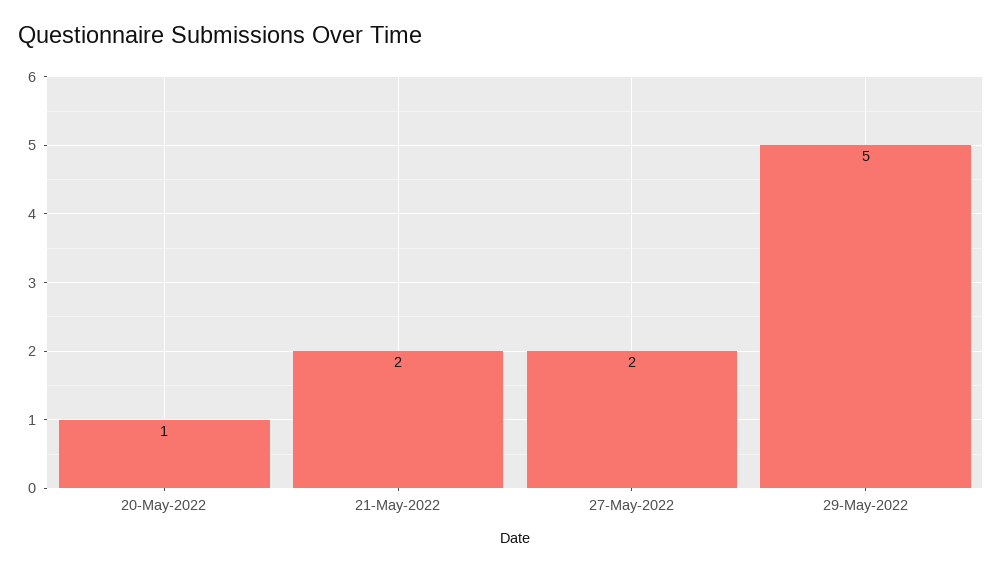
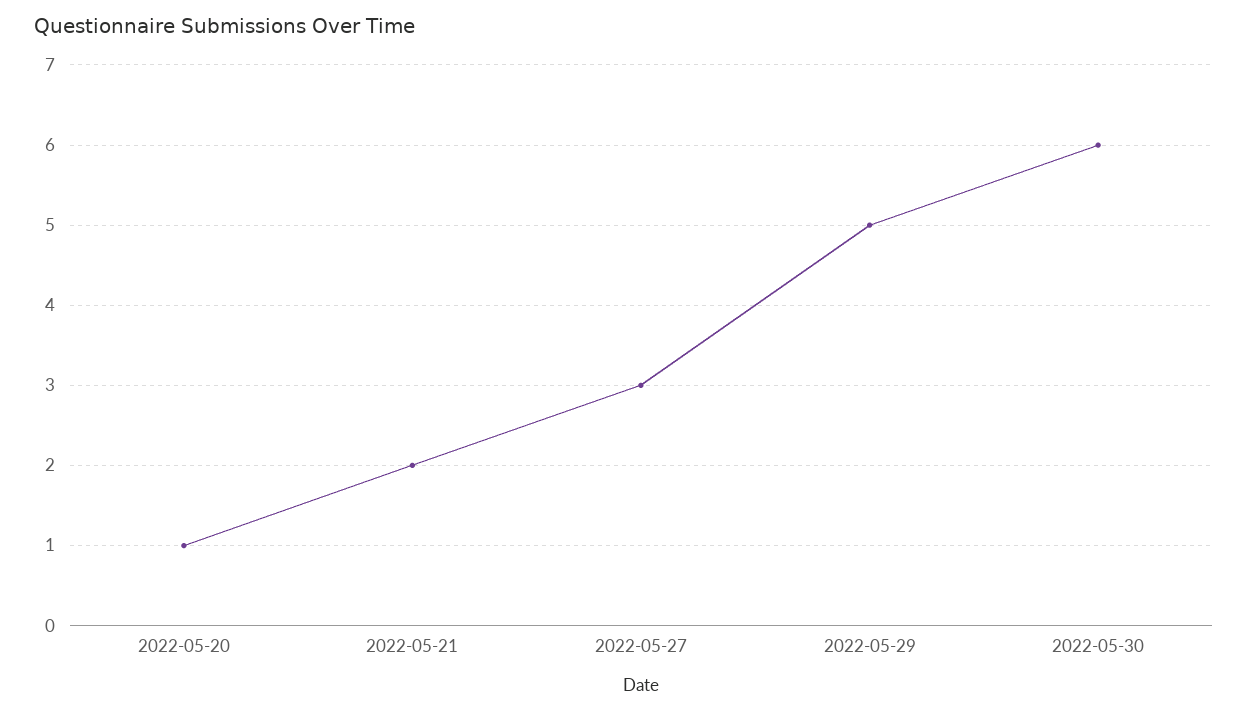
27-May-2022: 2 -> 3
2022-05-30: none -> 6

